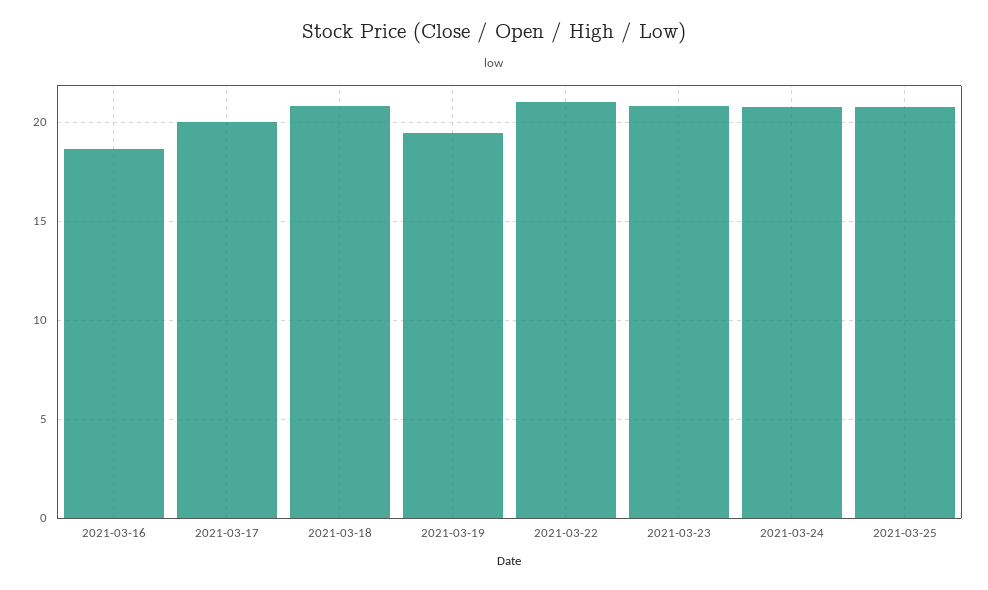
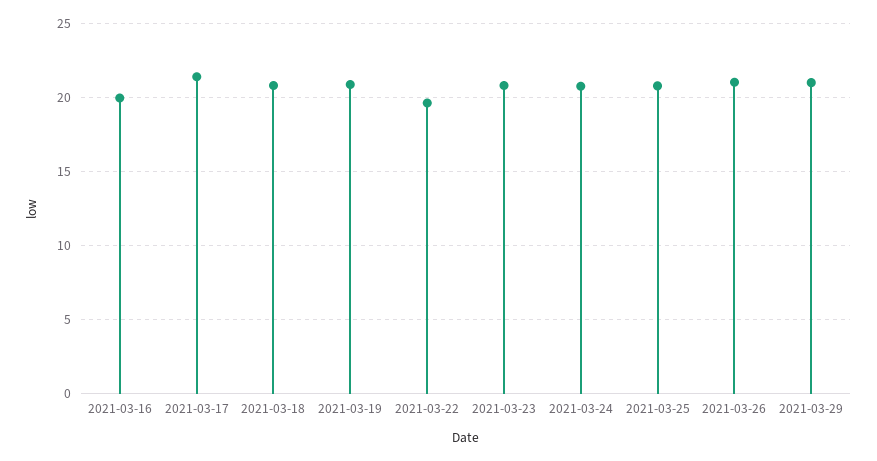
2021-03-16: 18.5 -> 20
2021-03-17: 20 -> 21.5
2021-03-19: 19.5 -> 21
2021-03-22: 21 -> 19.5
2021-03-26: none -> 21
2021-03-29: none -> 21

